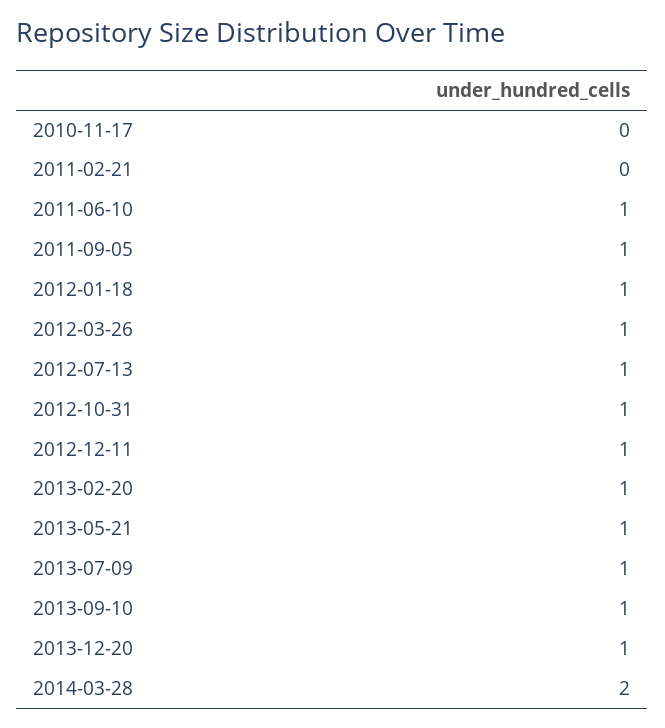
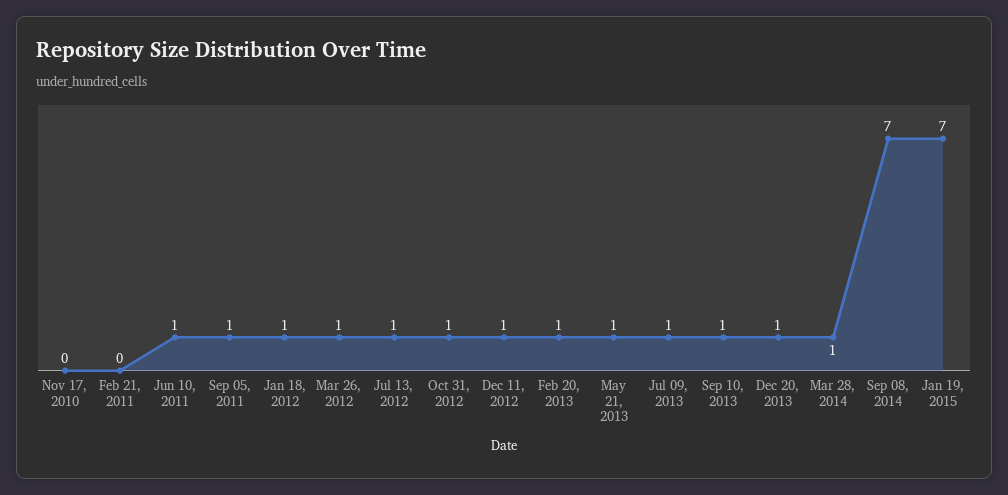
2014-03-28: 2 -> 1
Sep 08, 2014: none -> 7
Jan 19, 2015: none -> 7

